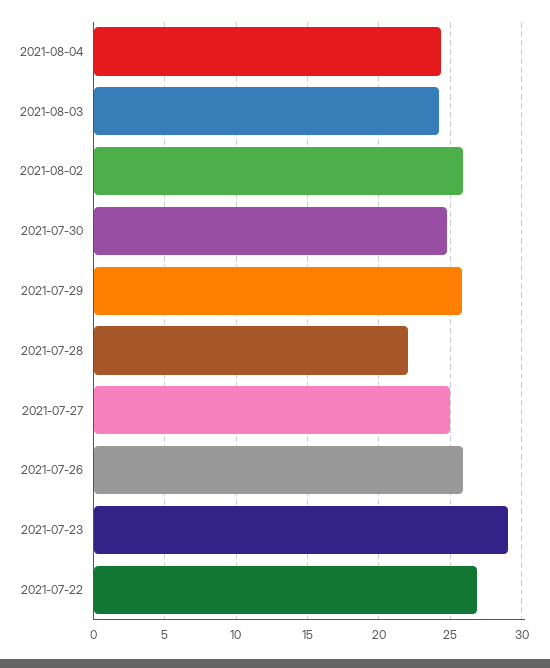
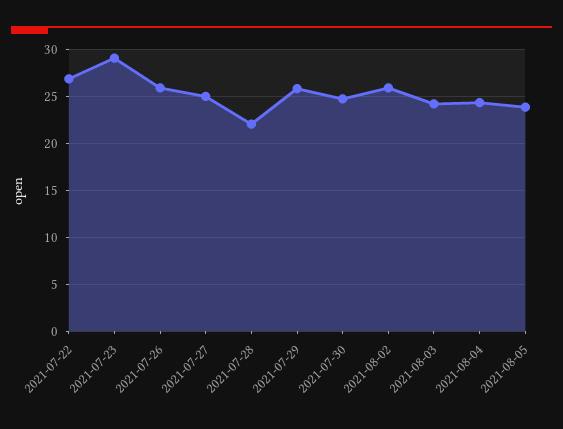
2021-08-05: none -> 24

